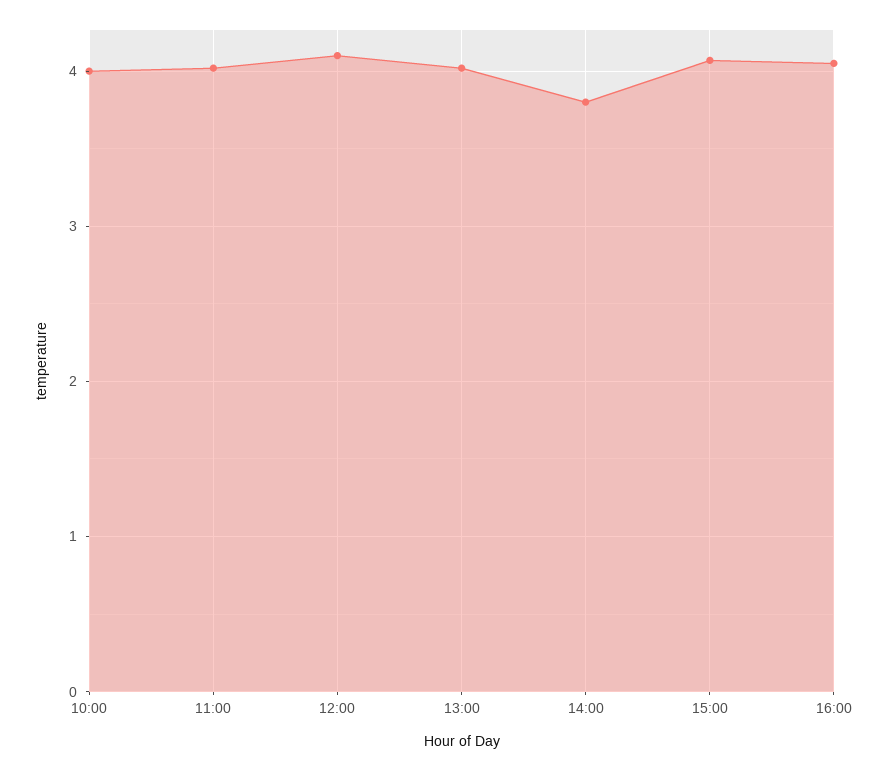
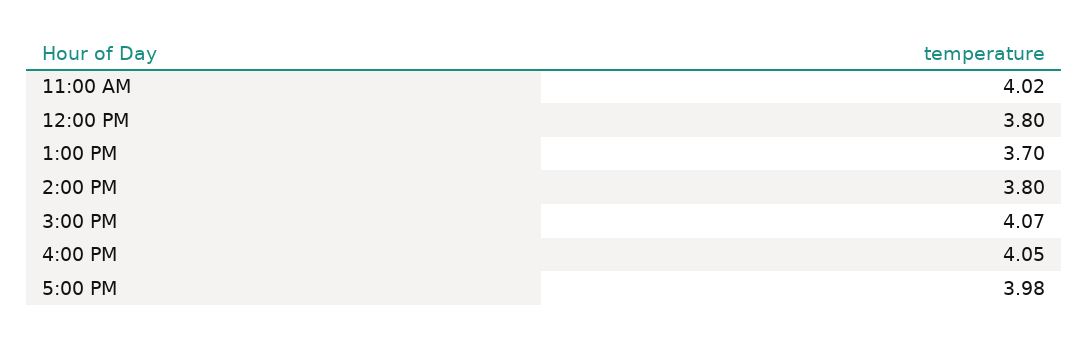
10:00: 4 -> none
12:00: 4.1 -> 3.8
13:00: 4 -> 3.7
5:00 PM: none -> 3.98

